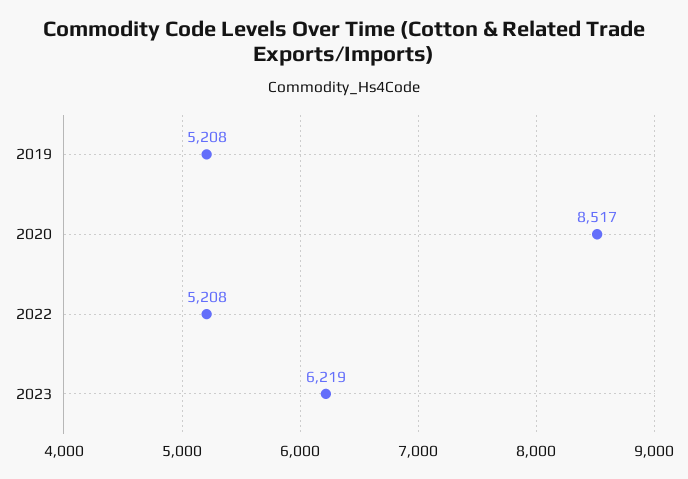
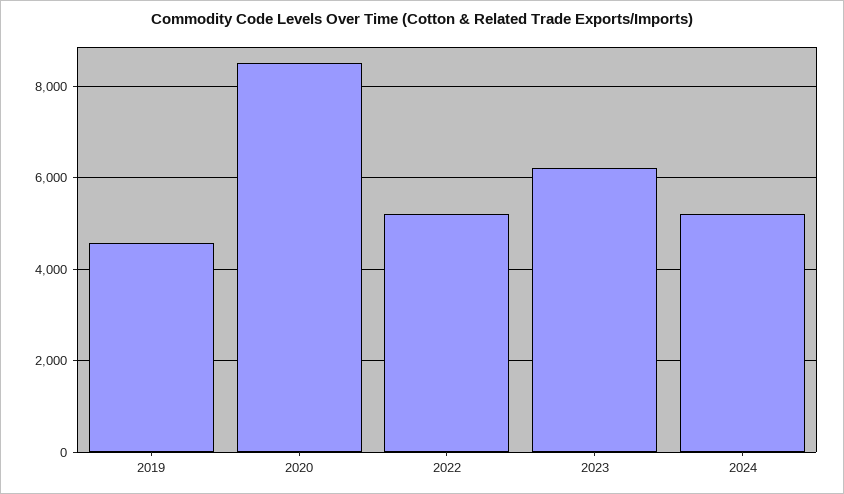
2019: 5208 -> 4600
2024: none -> 5200

